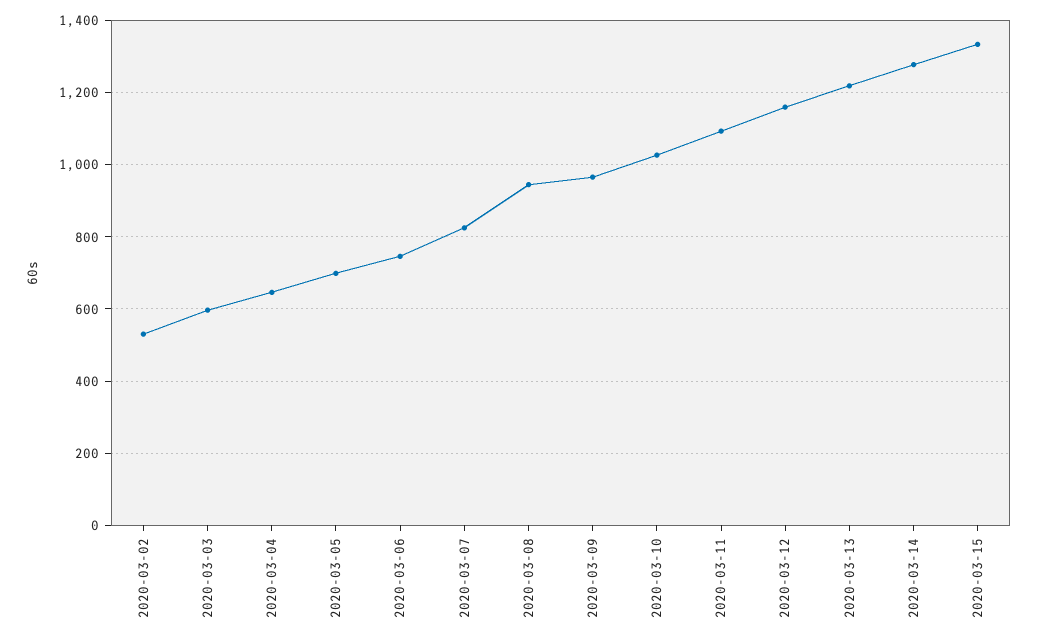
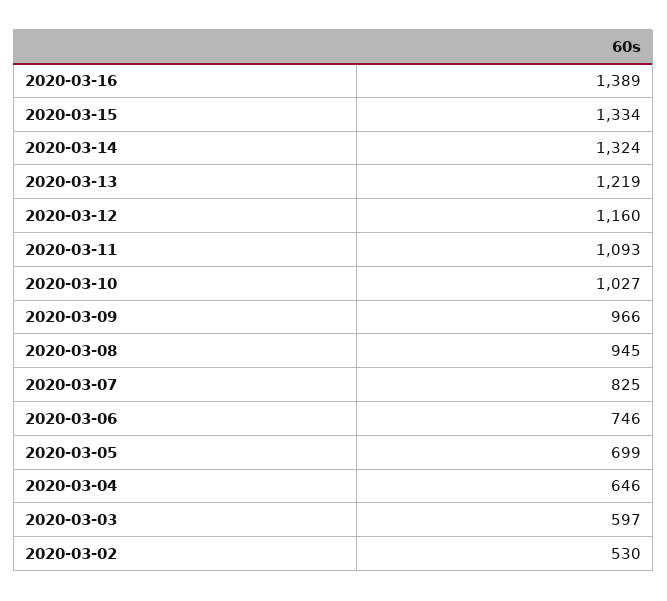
2020-03-14: 1280 -> 1324
2020-03-16: none -> 1389

